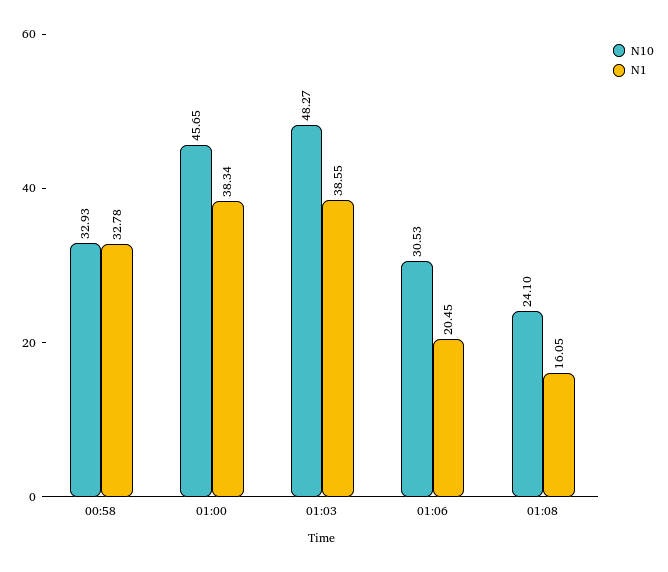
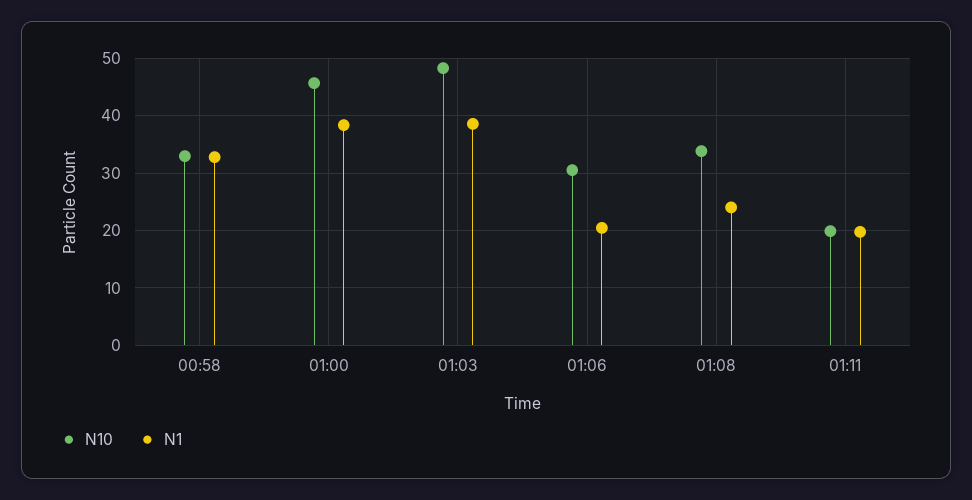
N10, 01:08: 24.1 -> 34
N1, 01:08: 16.05 -> 24
N10, 01:11: none -> 20
N1, 01:11: none -> 20

